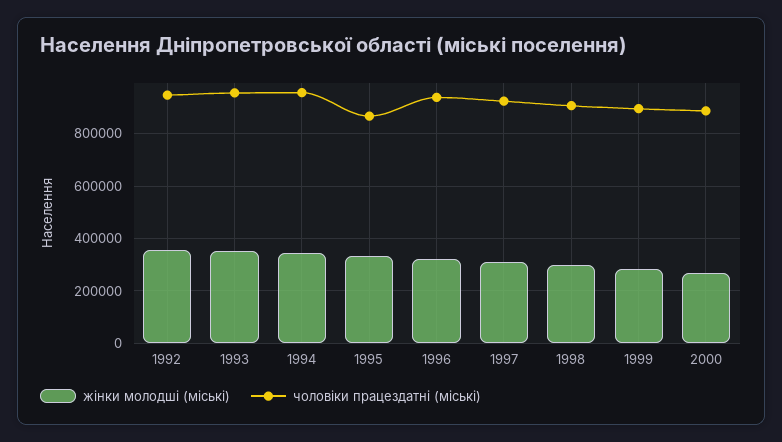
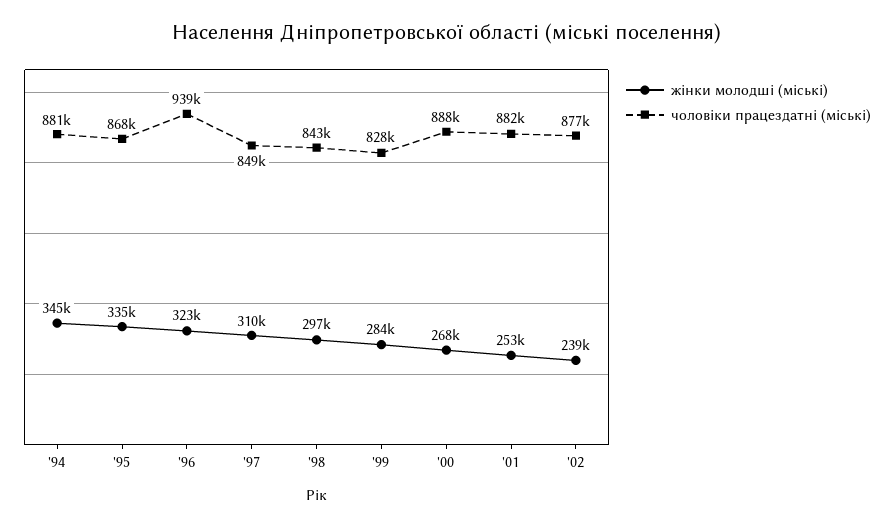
жінки молодші (міські), 1992: 350000 -> none
чоловіки працездатні (міські), 1992: 950000 -> none
жінки молодші (міські), 1993: 350000 -> none
чоловіки працездатні (міські), 1993: 950000 -> none
чоловіки працездатні (міські), 1994: 950000 -> 881000
чоловіки працездатні (міські), 1997: 925000 -> 849000
чоловіки працездатні (міські), 1998: 900000 -> 843000
чоловіки працездатні (міські), 1999: 900000 -> 828000
жінки молодші (міські), '01: none -> 253000
чоловіки працездатні (міські), '01: none -> 882000
жінки молодші (міські), '02: none -> 239000
чоловіки працездатні (міські), '02: none -> 877000

